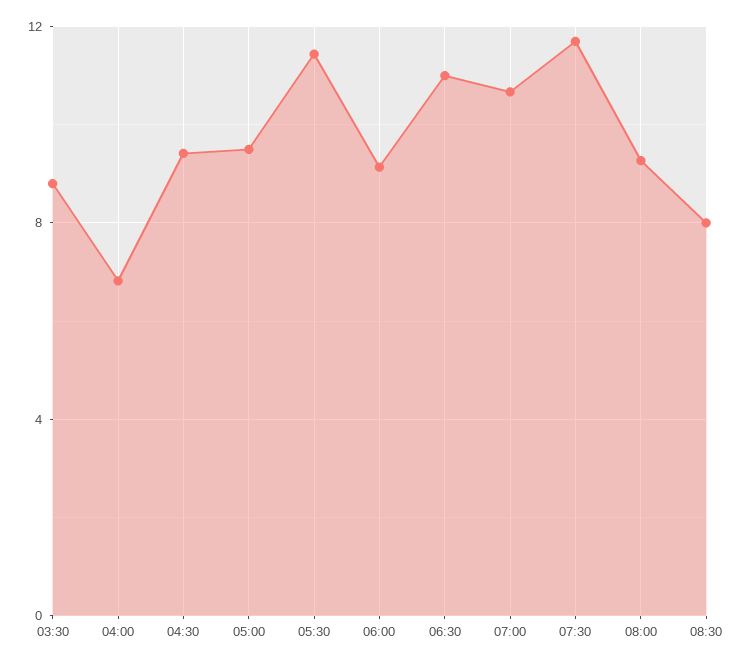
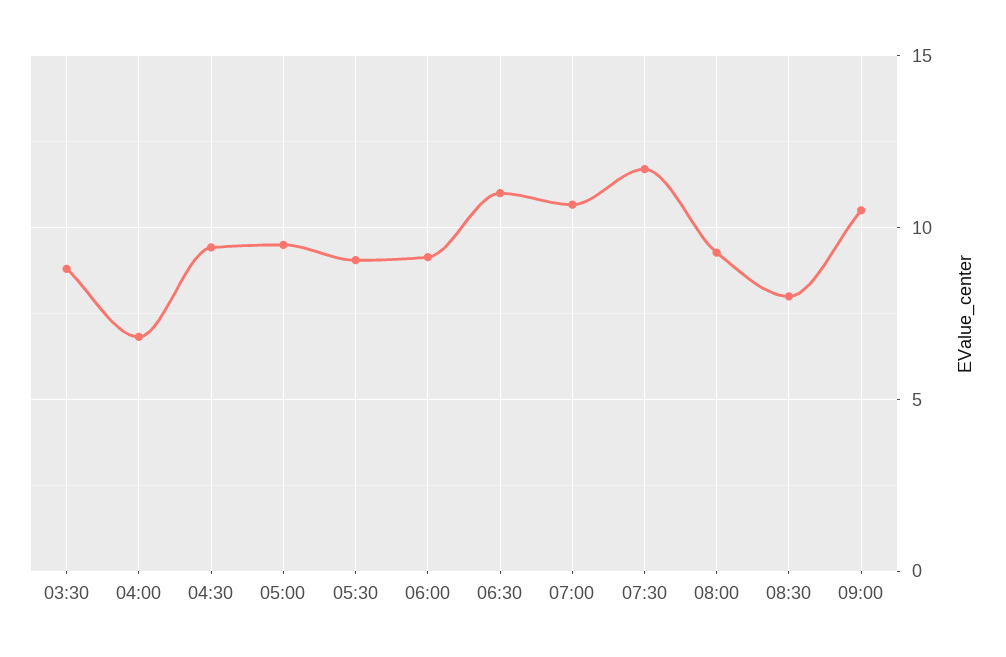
05:30: 11.5 -> 9
09:00: none -> 10.5

